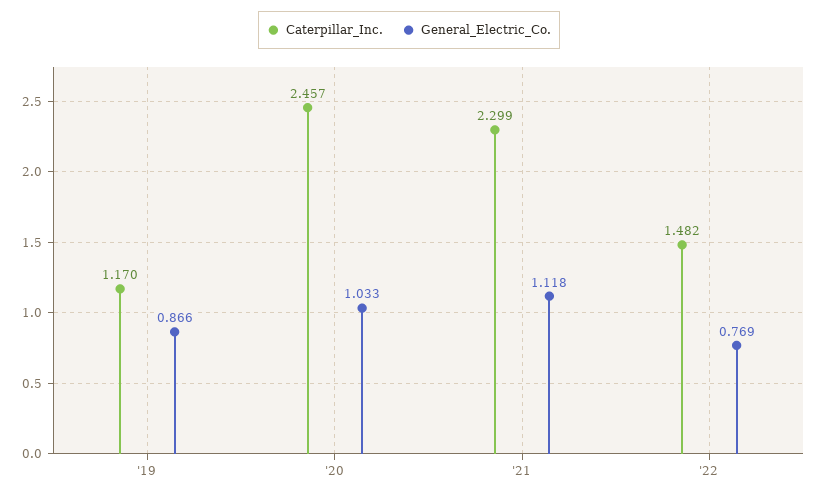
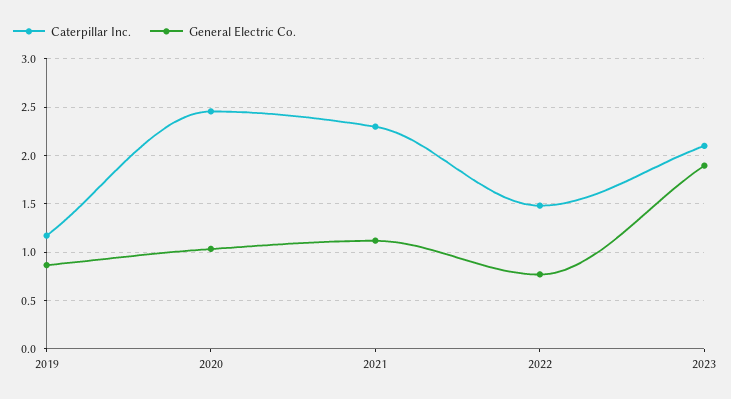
Caterpillar_Inc., 2023: none -> 2.1
General_Electric_Co., 2023: none -> 1.9

